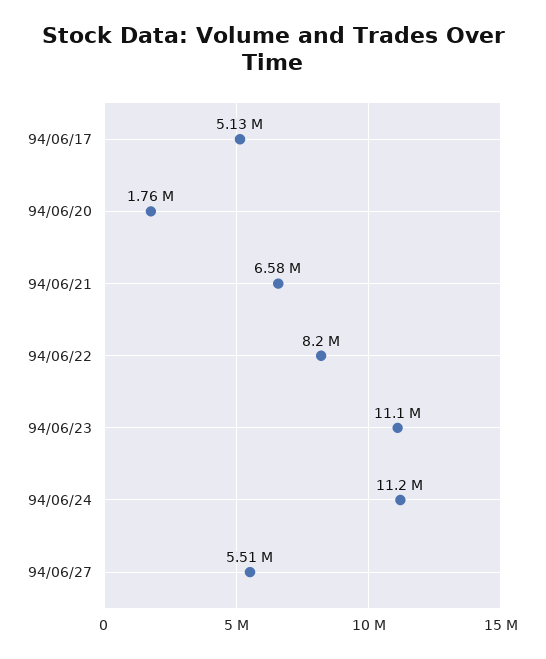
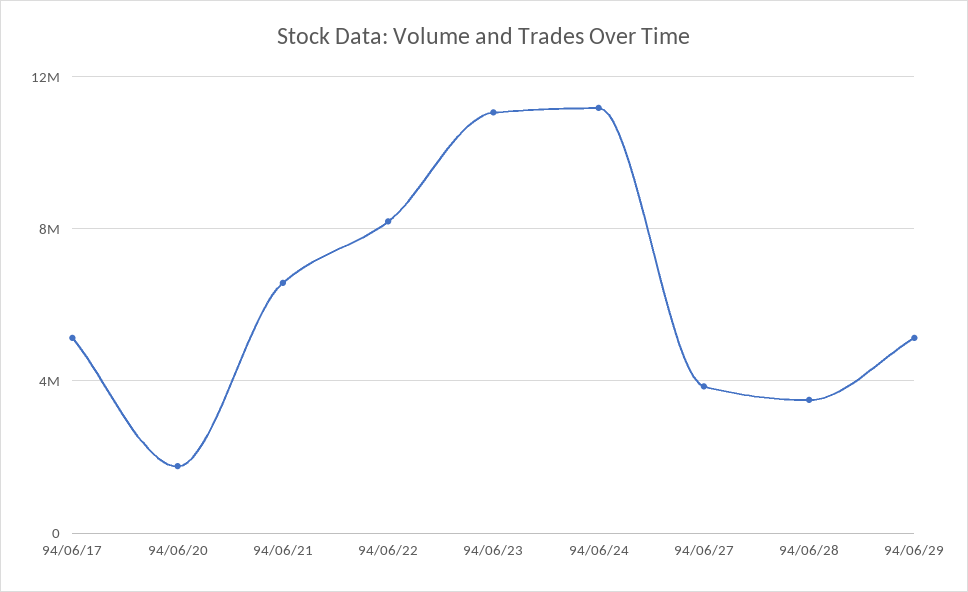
94/06/27: 5510000 -> 4000000
94/06/28: none -> 3500000
94/06/29: none -> 5000000

